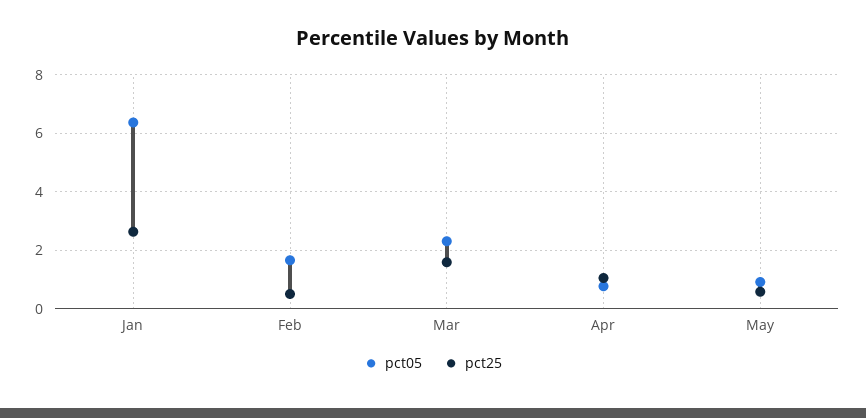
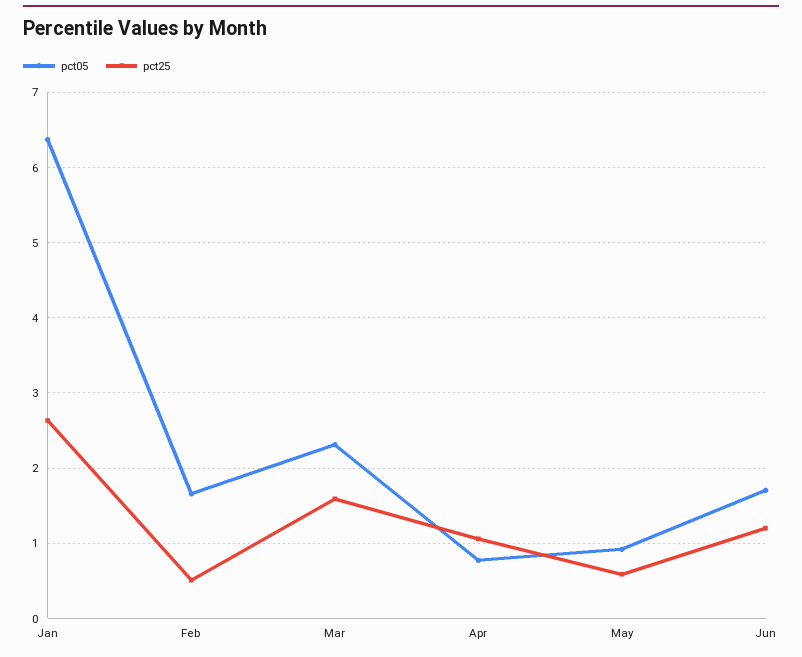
pct05, Jun: none -> 1.7
pct25, Jun: none -> 1.2

